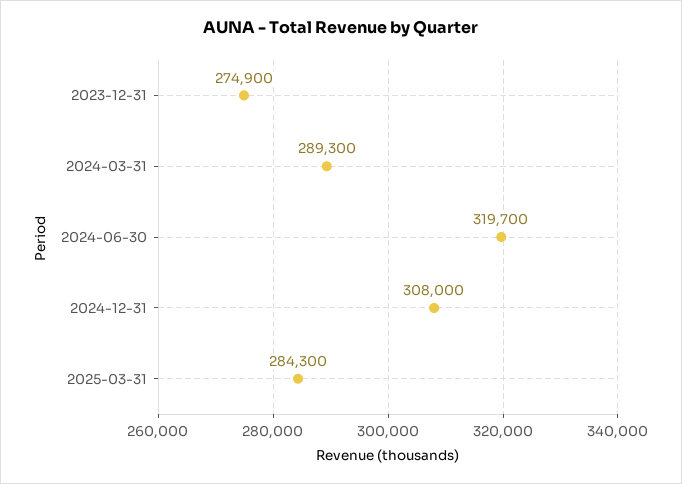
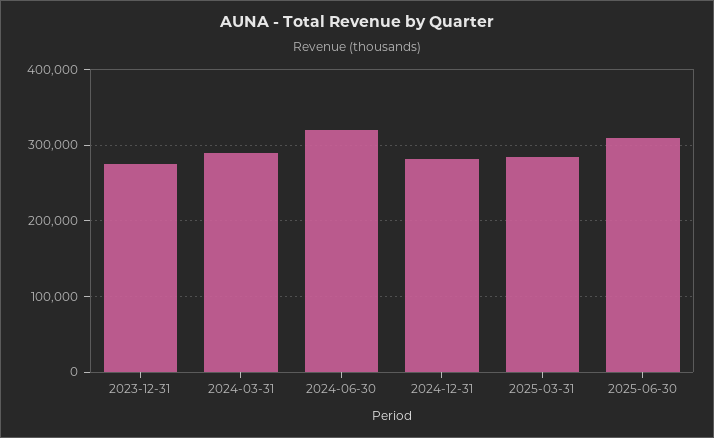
2024-12-31: 308000 -> 280000
2025-06-30: none -> 310000

